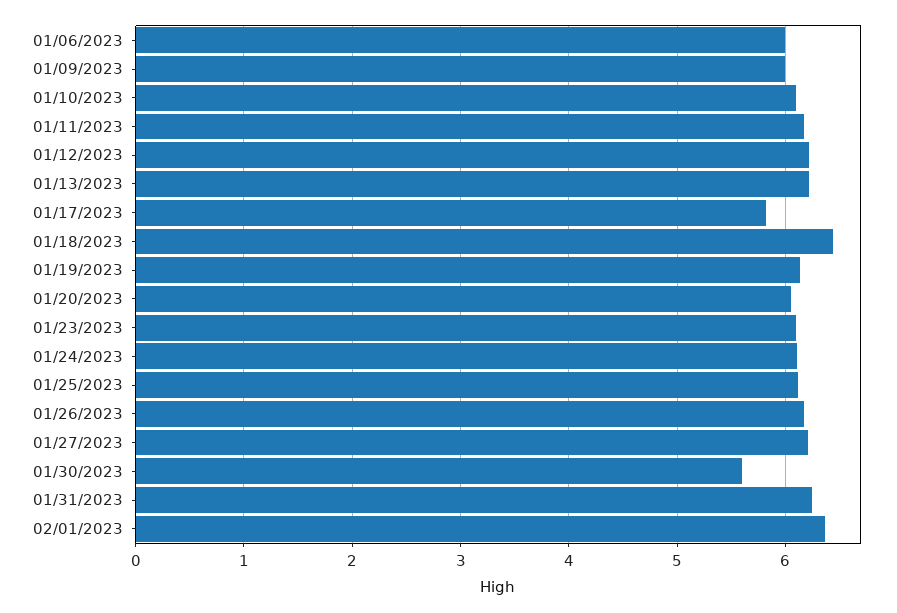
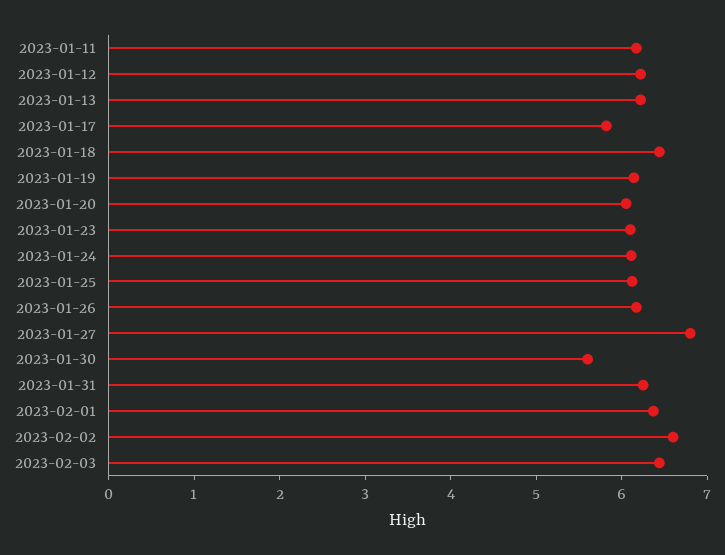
01/06/2023: 6 -> none
01/09/2023: 6 -> none
01/10/2023: 6.1 -> none
01/27/2023: 6.2 -> 6.8
2023-02-02: none -> 6.6
2023-02-03: none -> 6.4

